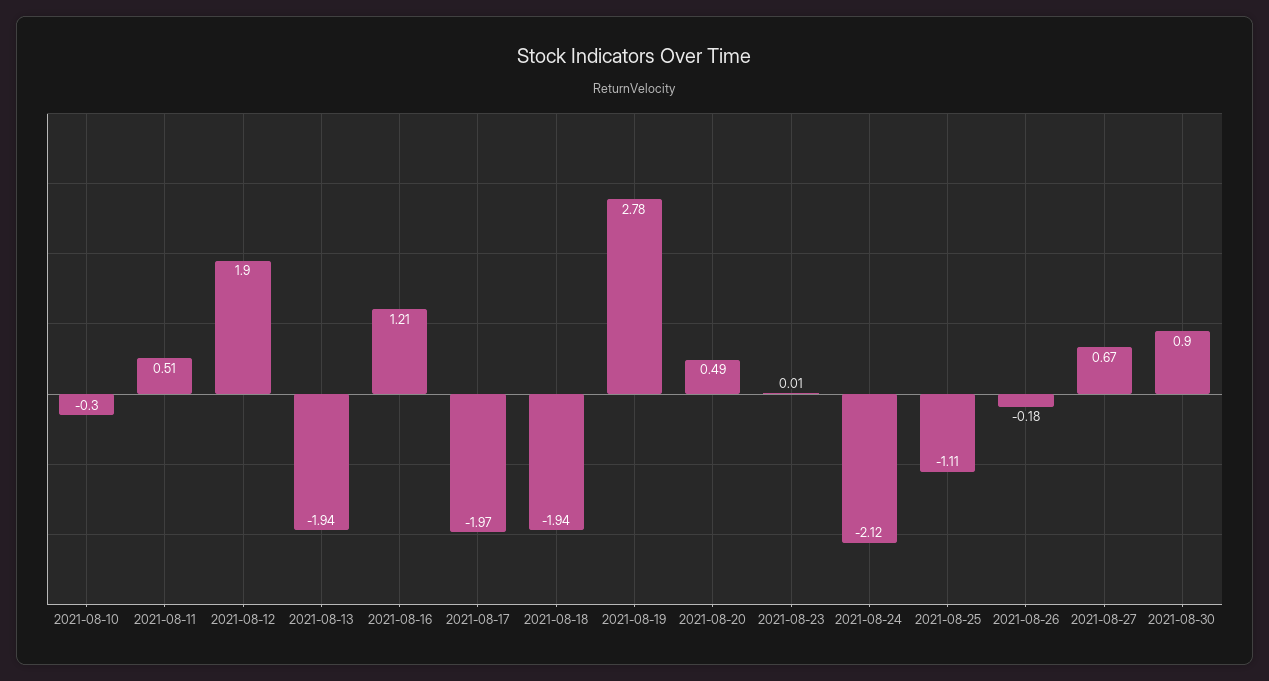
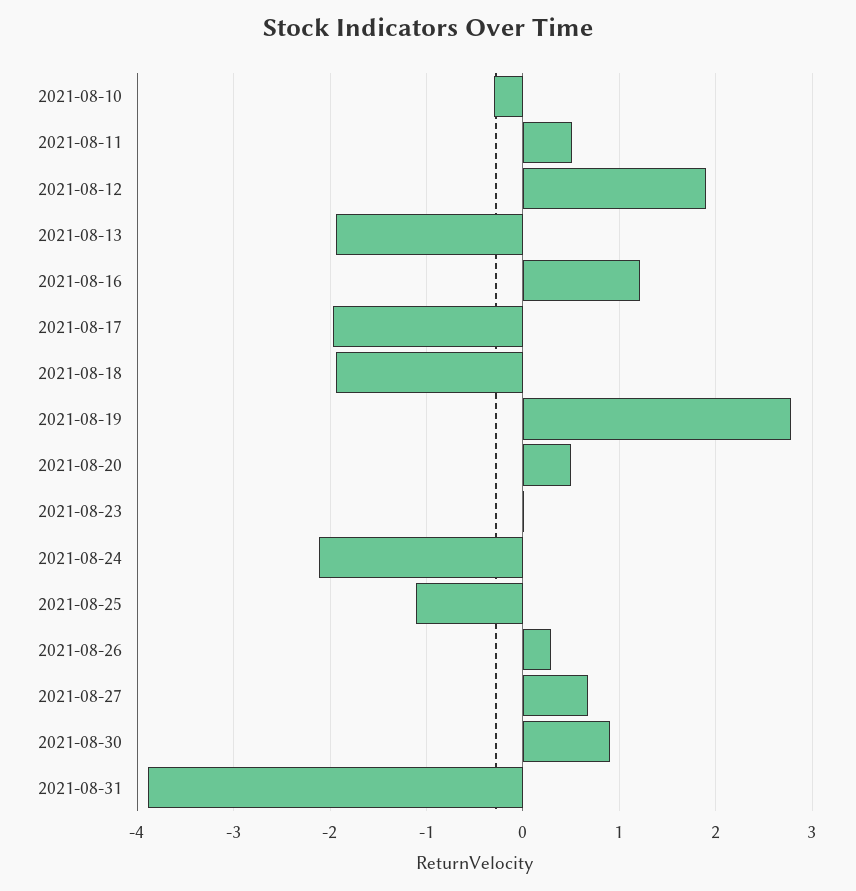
2021-08-26: -0.18 -> 0.3
2021-08-31: none -> -3.9

